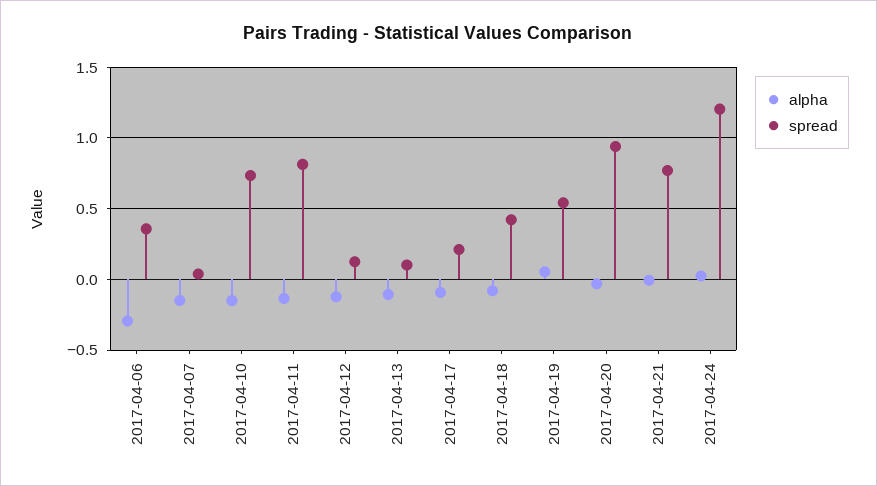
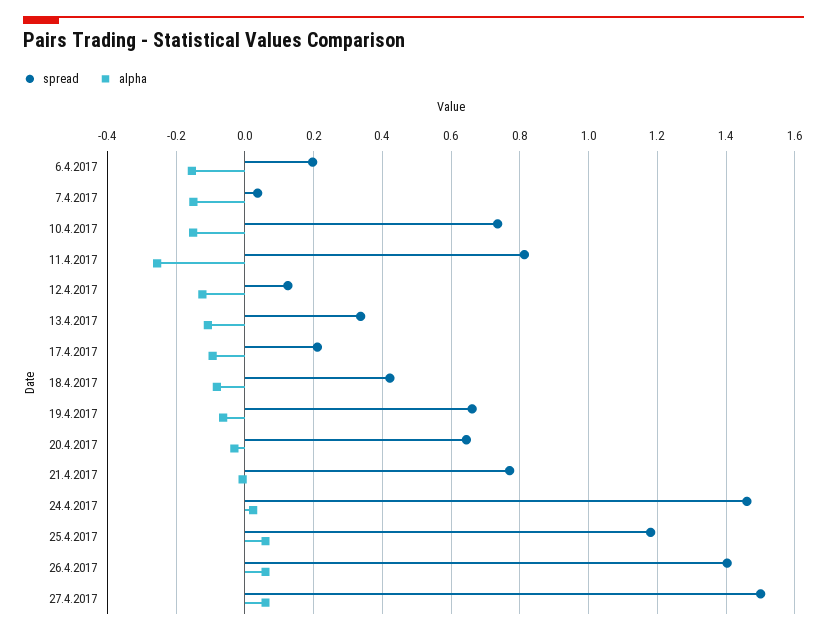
alpha, 2017-04-06: -0.3 -> -0.16
spread, 2017-04-06: 0.35 -> 0.2
alpha, 2017-04-11: -0.15 -> -0.26
spread, 2017-04-13: 0.1 -> 0.34
alpha, 2017-04-19: 0.05 -> -0.06
spread, 2017-04-19: 0.55 -> 0.66
spread, 2017-04-20: 0.95 -> 0.64
spread, 2017-04-24: 1.2 -> 1.46
spread, 25.4.2017: none -> 1.18
alpha, 25.4.2017: none -> 0.06
spread, 26.4.2017: none -> 1.4
alpha, 26.4.2017: none -> 0.06
spread, 27.4.2017: none -> 1.5
alpha, 27.4.2017: none -> 0.06

